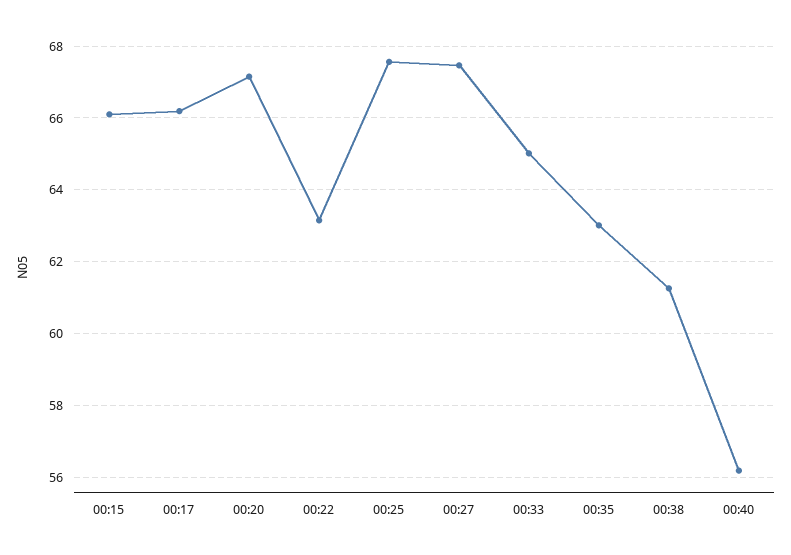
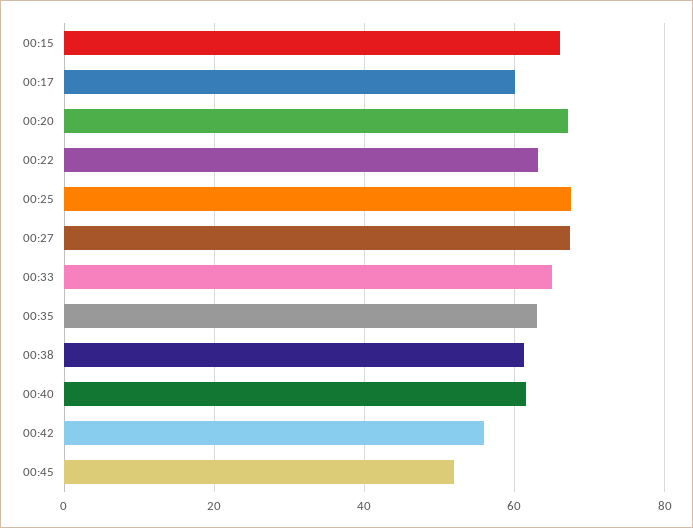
00:17: 66.2 -> 60
00:40: 56.2 -> 62
00:42: none -> 56
00:45: none -> 52

